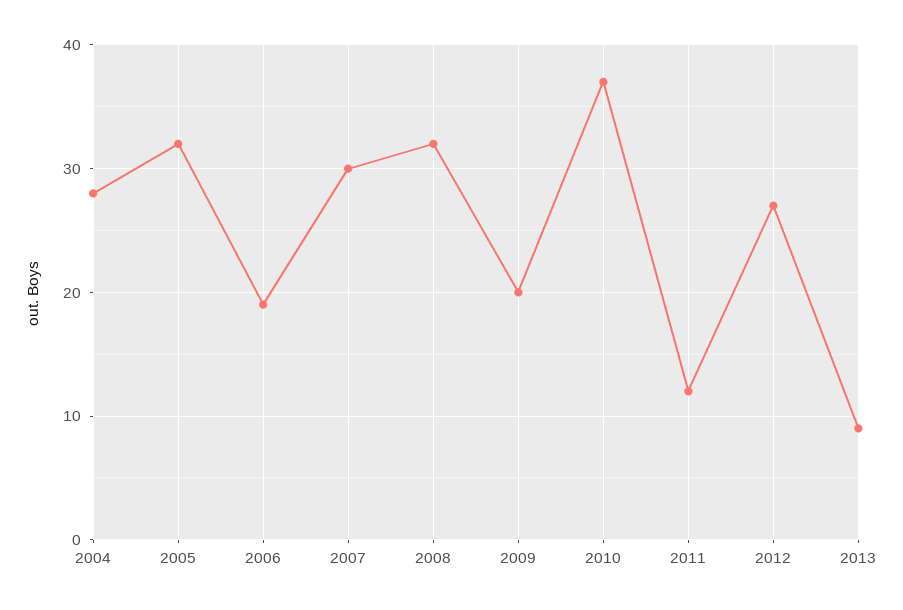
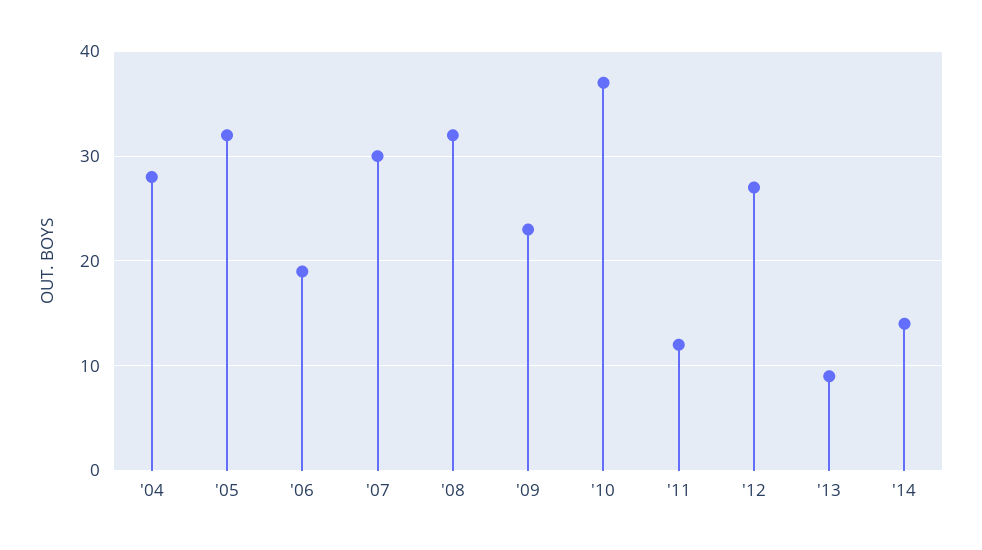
2009: 20 -> 23
'14: none -> 14

